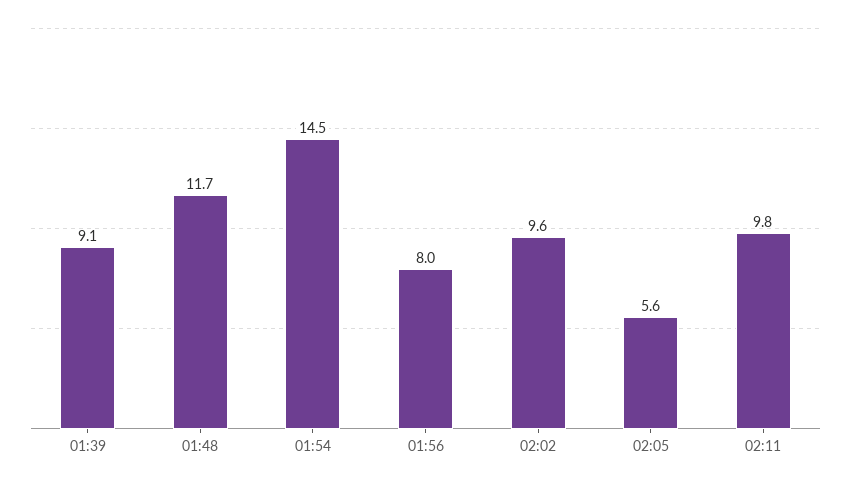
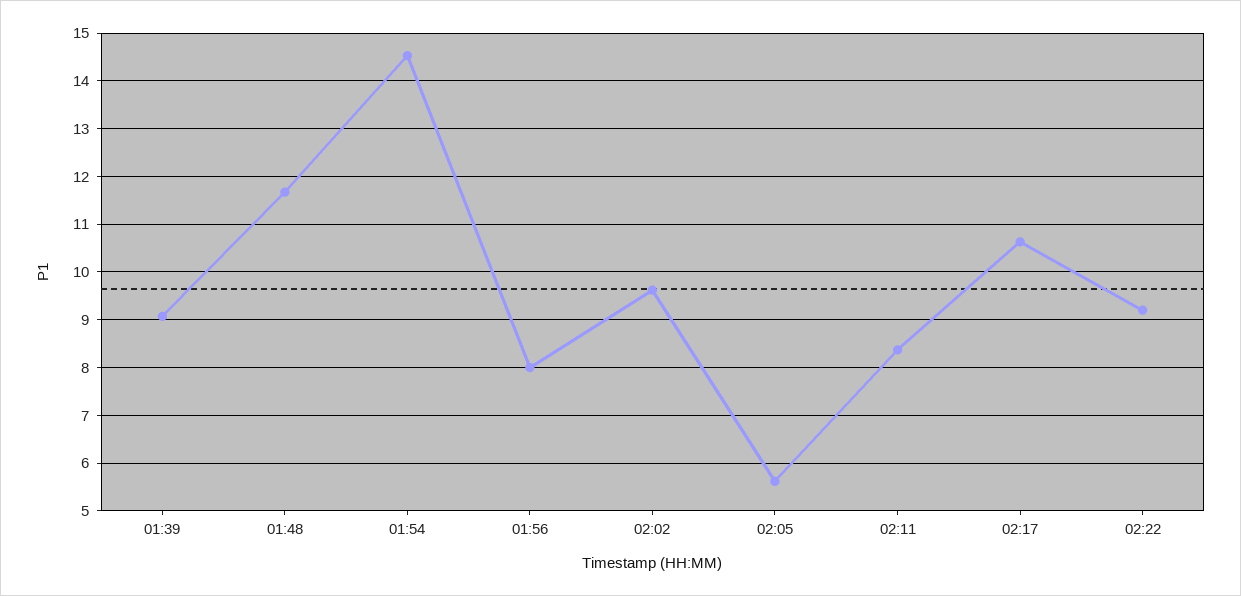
02:11: 9.8 -> 8.4
02:17: none -> 10.6
02:22: none -> 9.2

